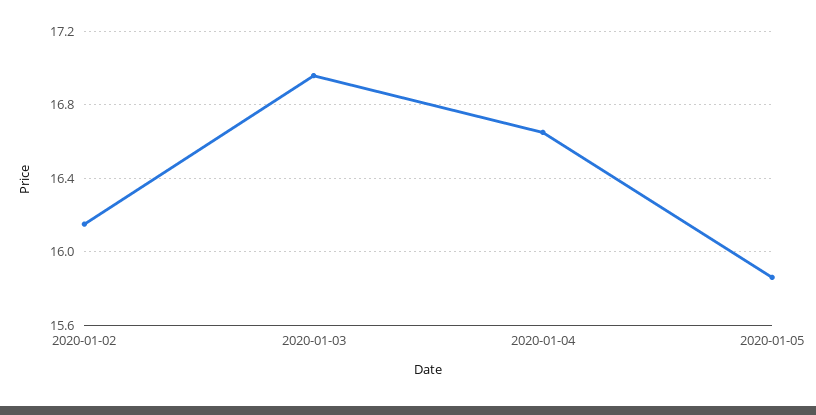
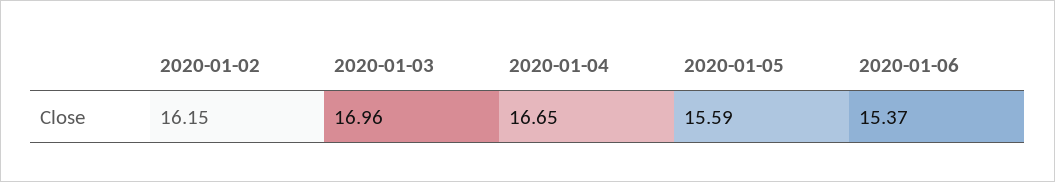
2020-01-05: 15.85 -> 15.59
2020-01-06: none -> 15.37

